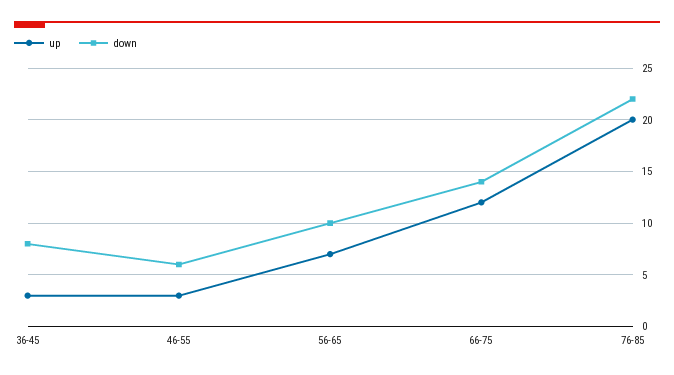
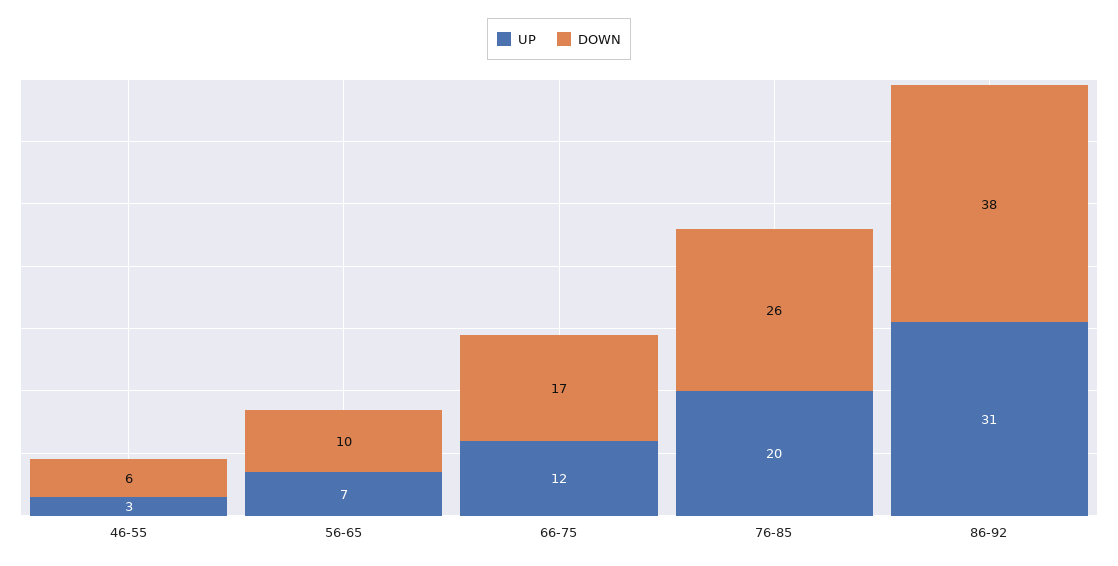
up, 36-45: 3 -> none
down, 36-45: 8 -> none
down, 66-75: 14 -> 17
down, 76-85: 22 -> 26
up, 86-92: none -> 31
down, 86-92: none -> 38

